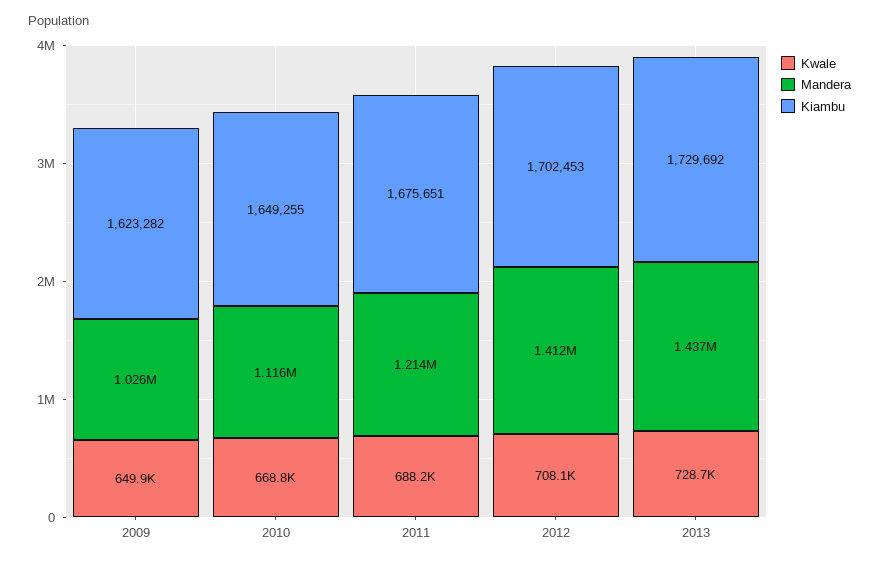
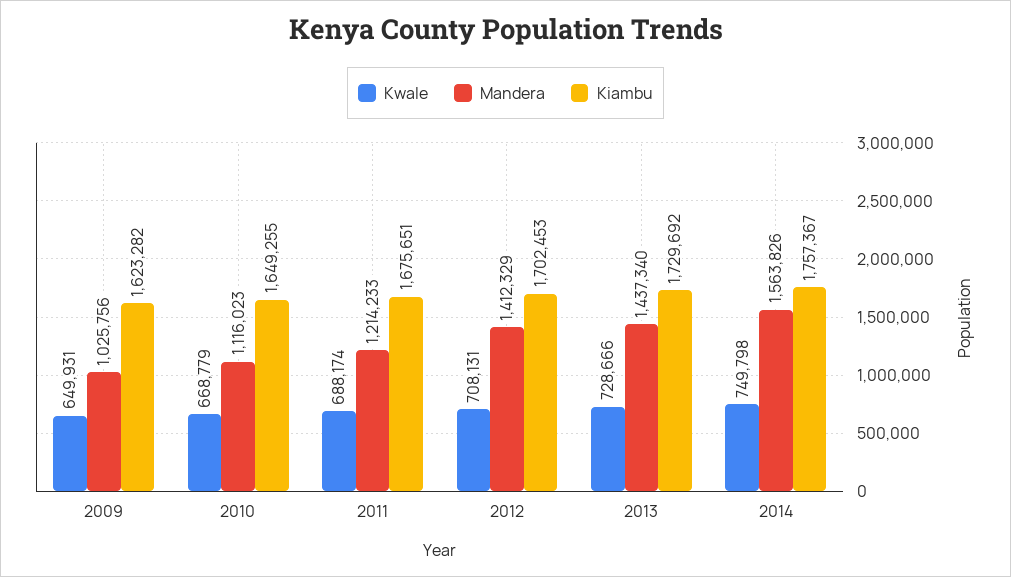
Kwale, 2014: none -> 749798
Mandera, 2014: none -> 1563826
Kiambu, 2014: none -> 1757367

